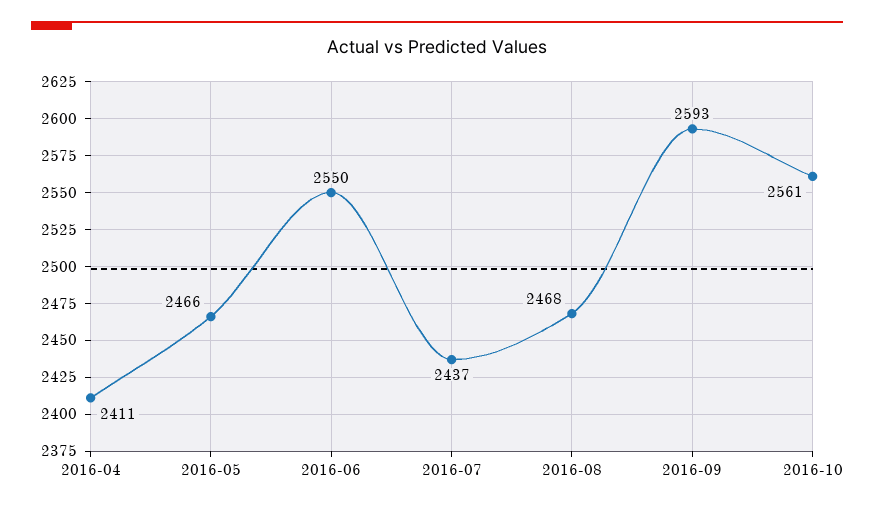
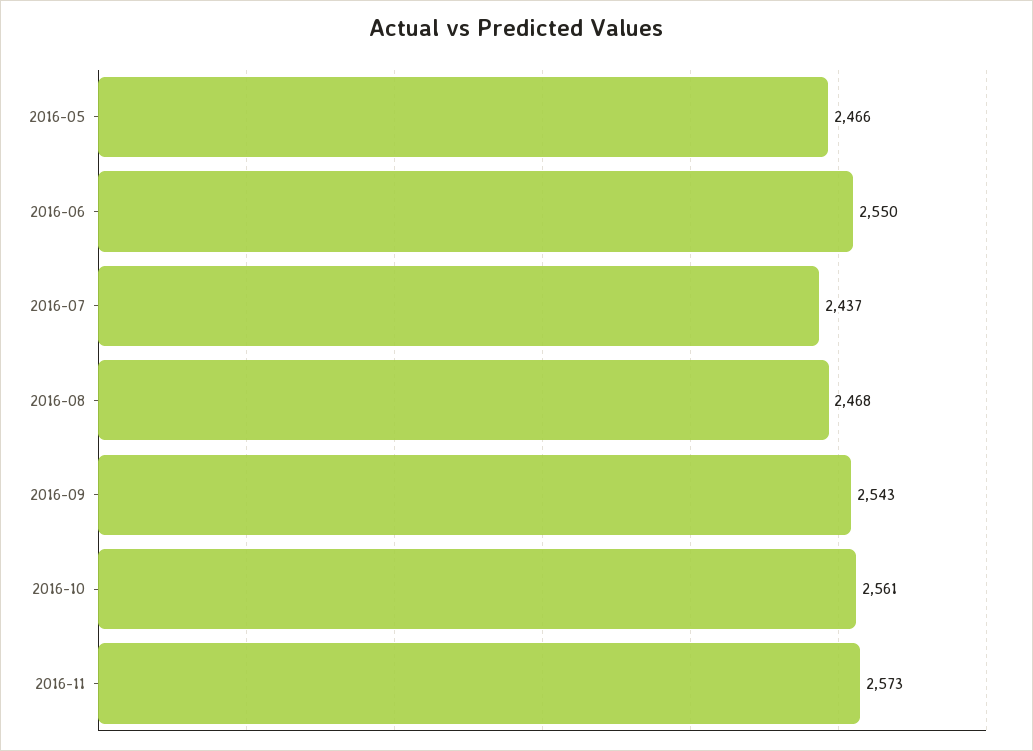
2016-04: 2411 -> none
2016-09: 2593 -> 2543
2016-11: none -> 2573

